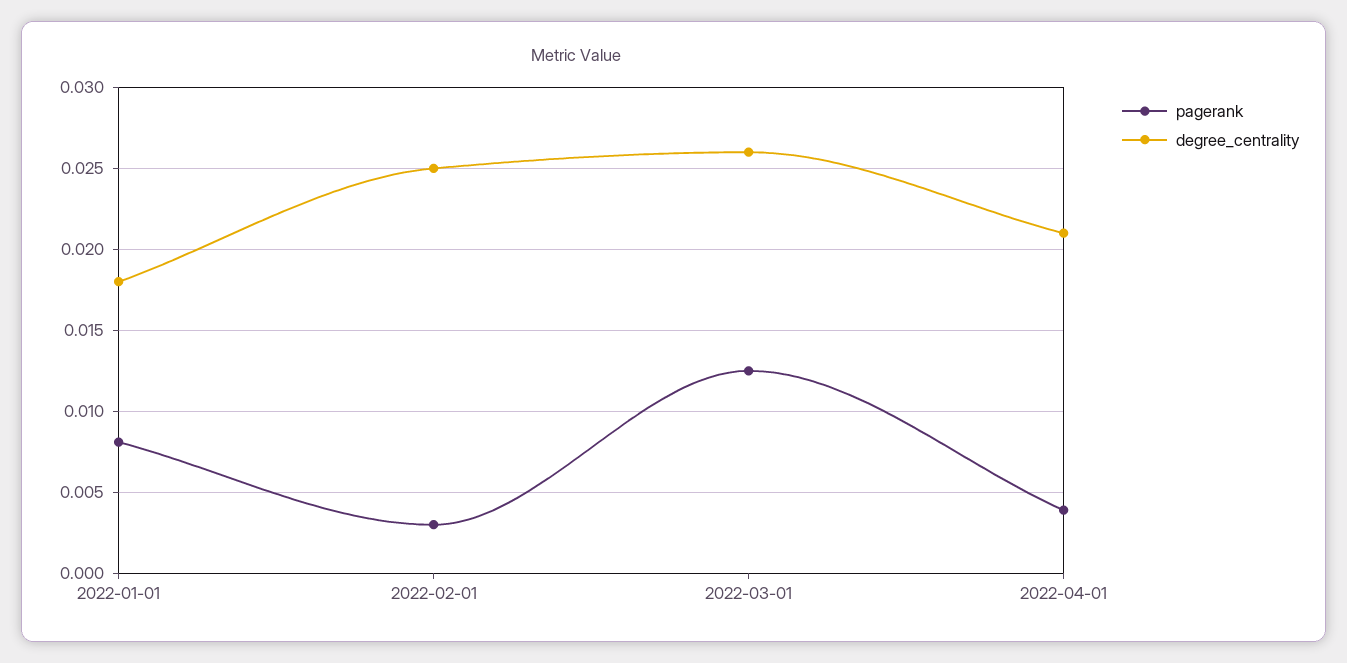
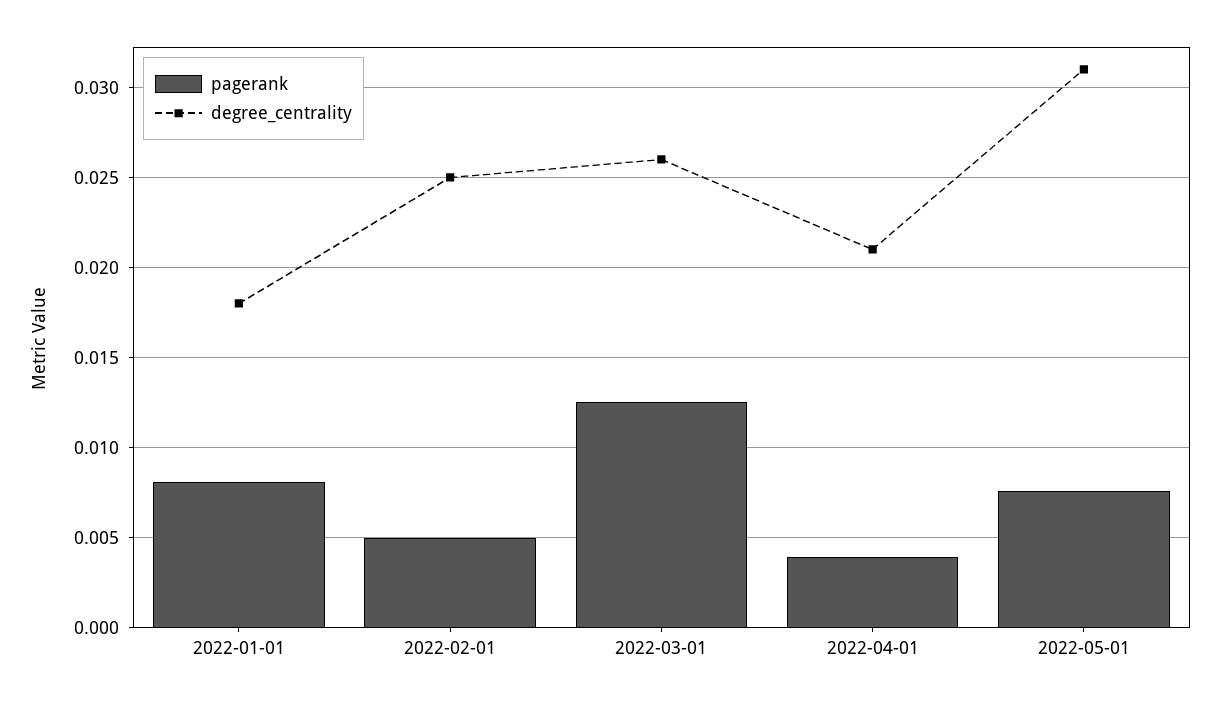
pagerank, 2022-02-01: 0.003 -> 0.005
pagerank, 2022-05-01: none -> 0.0075
degree_centrality, 2022-05-01: none -> 0.031

